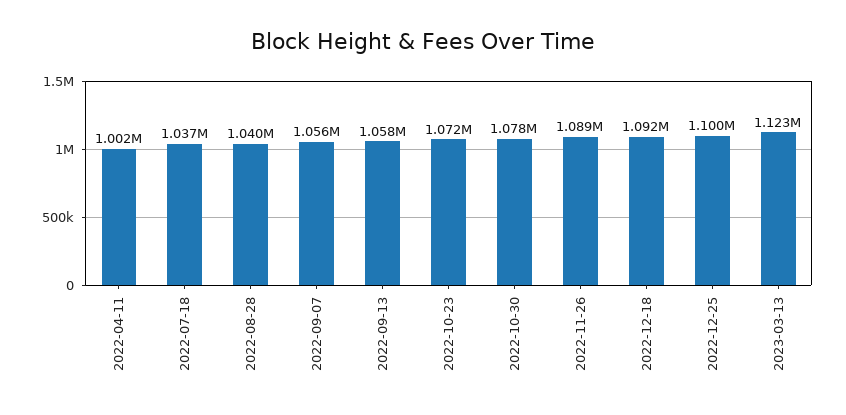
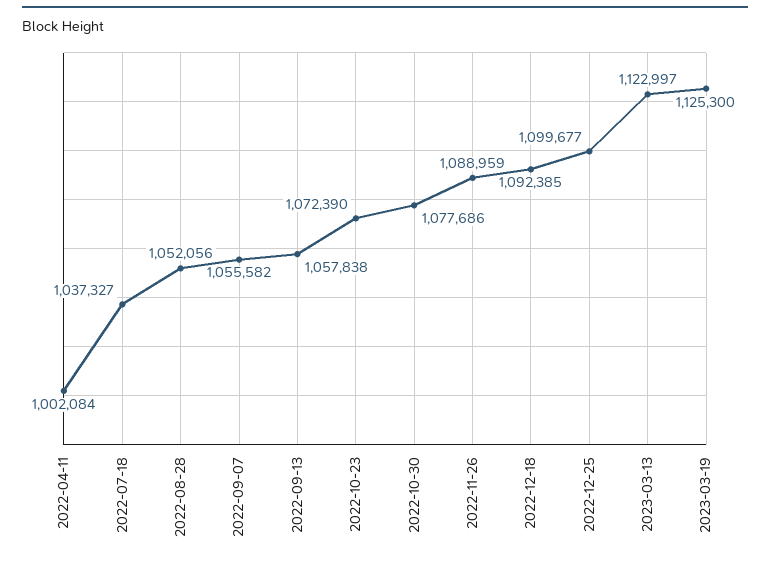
2022-08-28: 1040000 -> 1052056
2023-03-19: none -> 1125300

